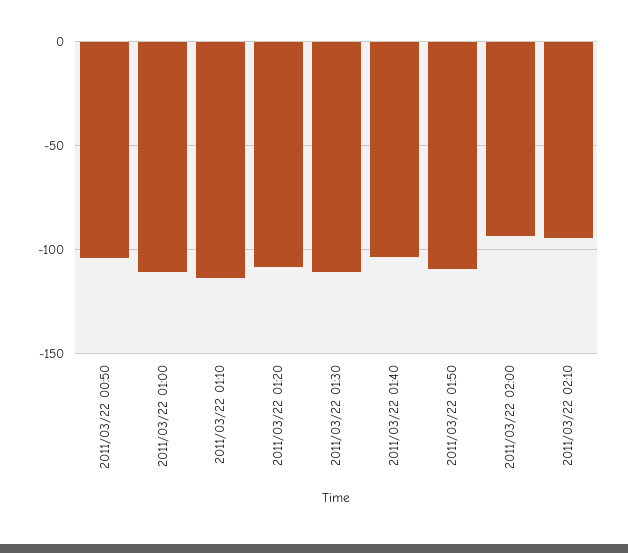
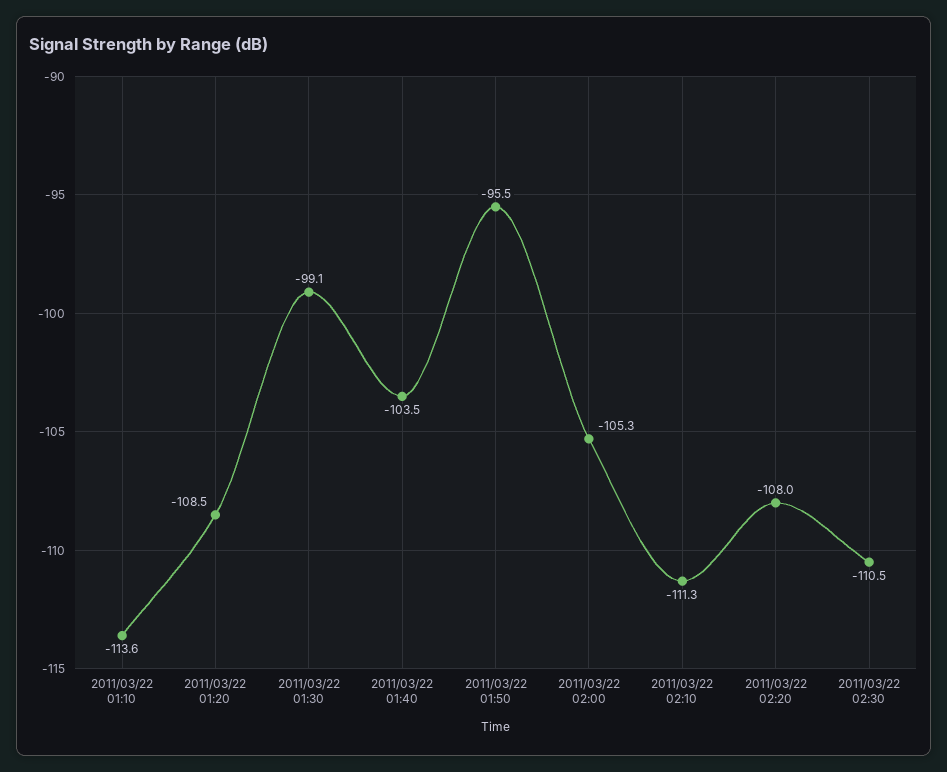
2011/03/22 00:50: -105 -> none
2011/03/22 01:00: -110 -> none
2011/03/22 01:30: -110 -> -99.1
2011/03/22 01:50: -110 -> -95.5
2011/03/22 02:00: -95 -> -105.3
2011/03/22 02:10: -95 -> -111.3
2011/03/22 02:20: none -> -108
2011/03/22 02:30: none -> -110.5

